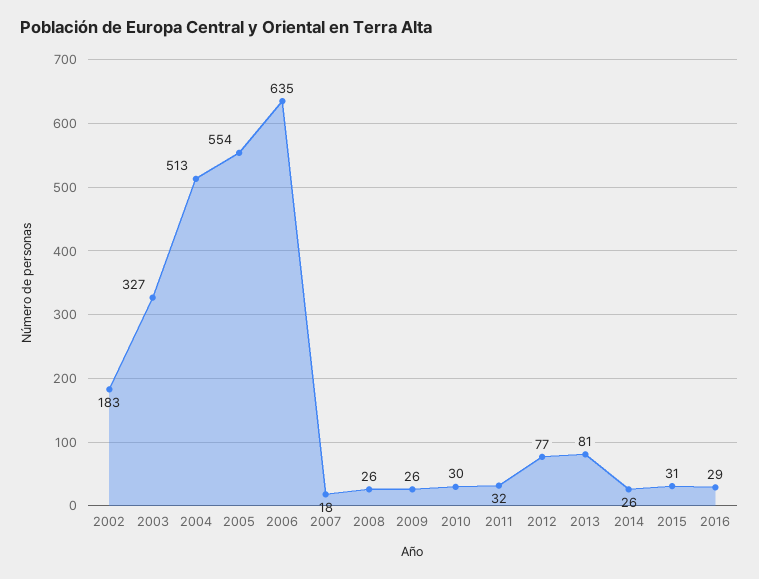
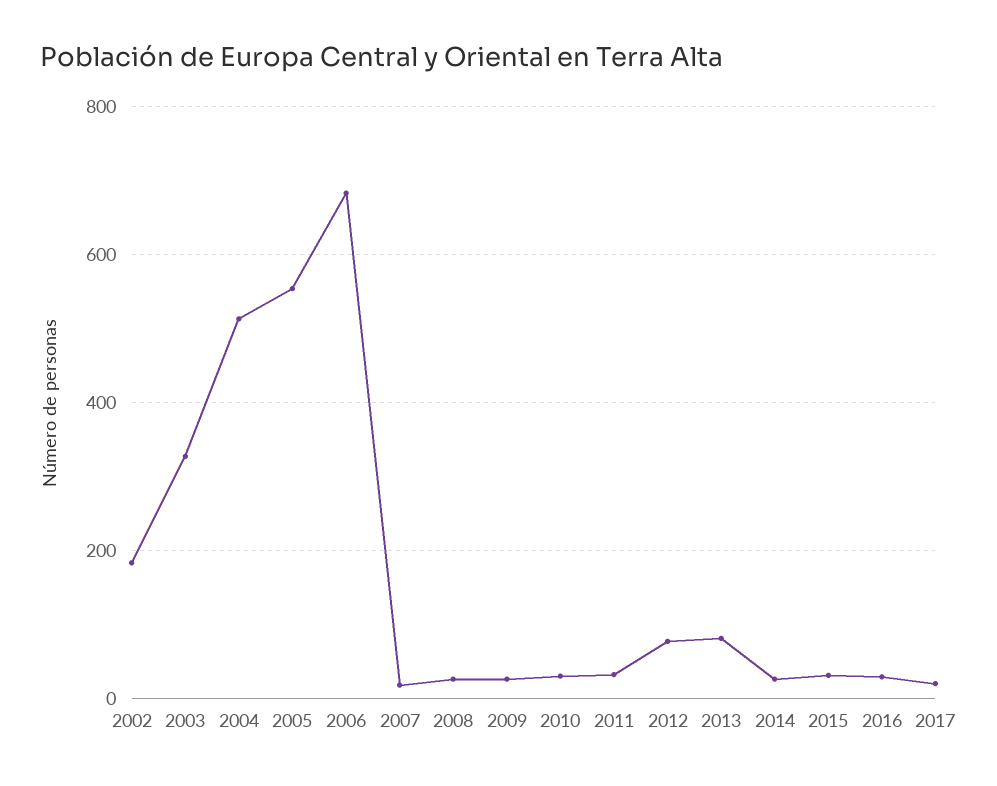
2006: 635 -> 680
2017: none -> 20

